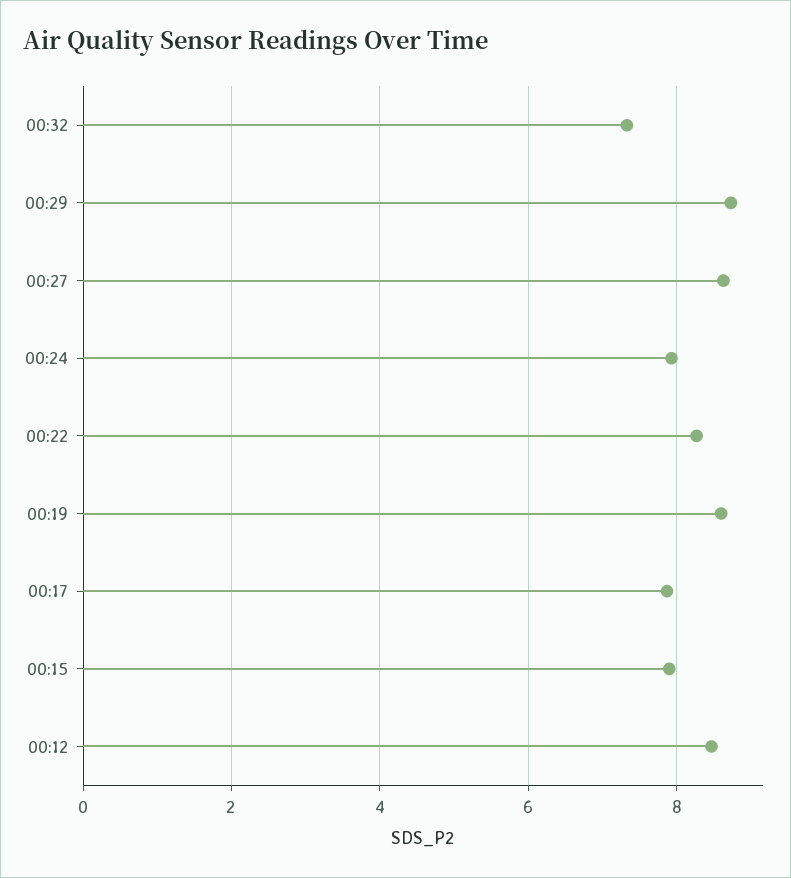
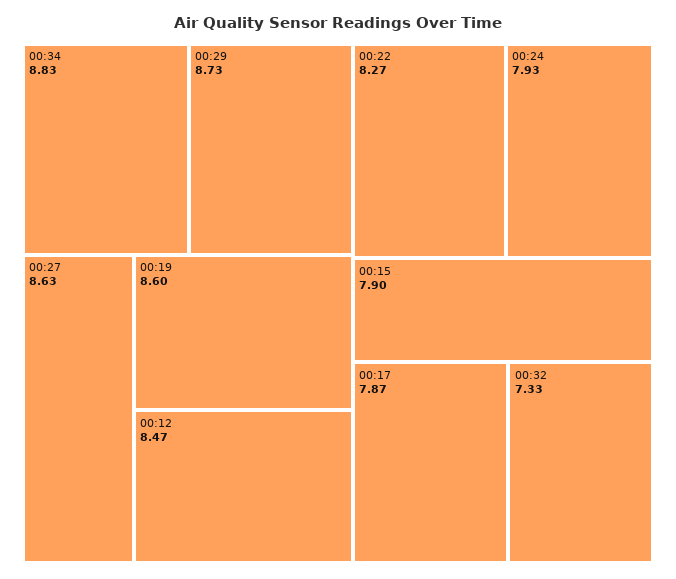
00:34: none -> 8.83

